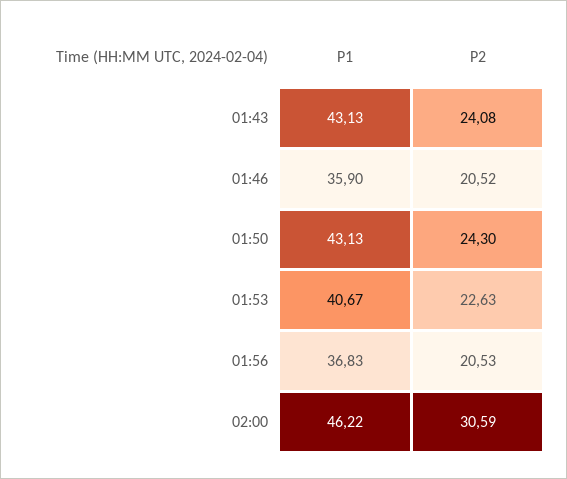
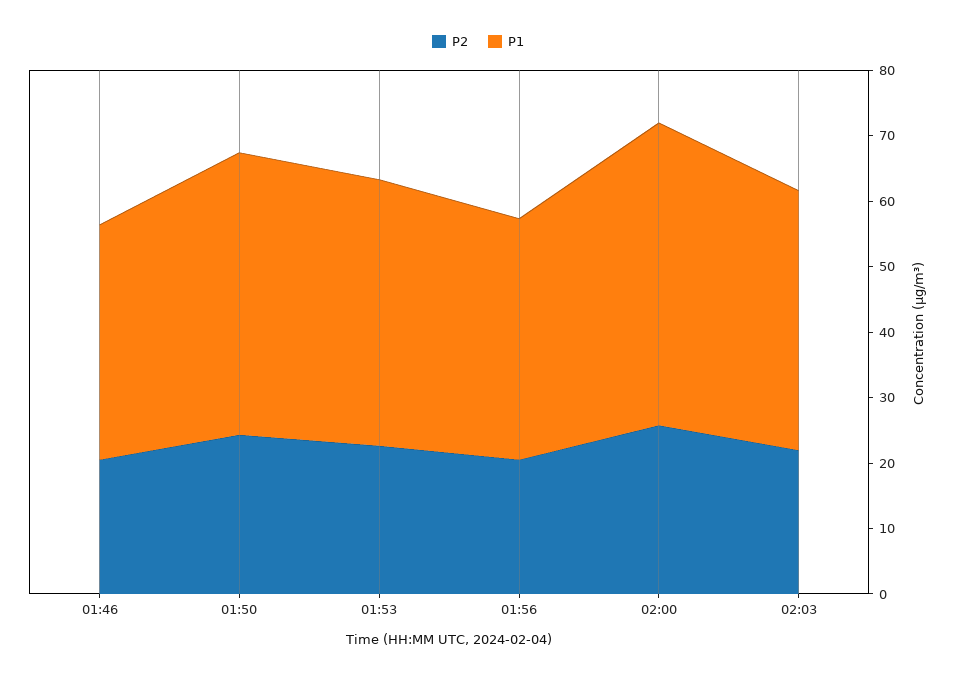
P1, 01:43: 43.13 -> none
P2, 01:43: 24.08 -> none
P2, 02:00: 30.59 -> 26
P2, 02:03: none -> 22
P1, 02:03: none -> 40

